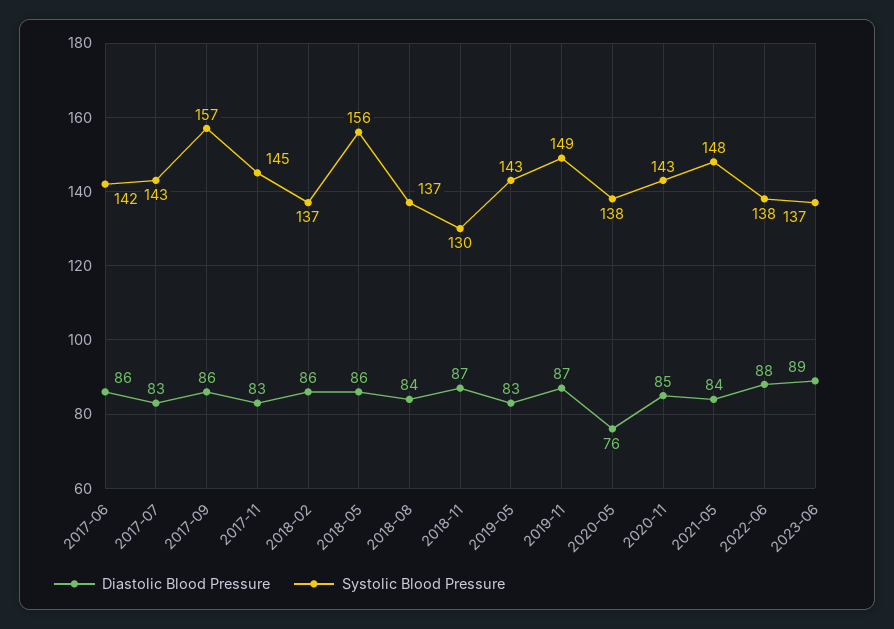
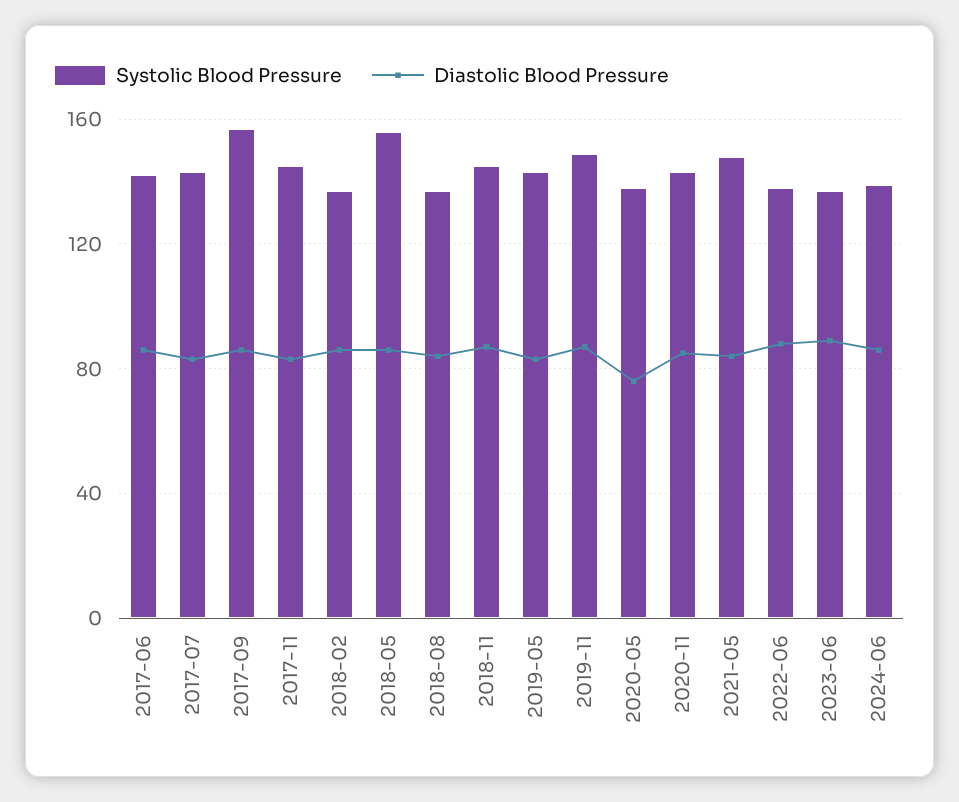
Systolic Blood Pressure, 2018-11: 130 -> 145
Systolic Blood Pressure, 2024-06: none -> 140
Diastolic Blood Pressure, 2024-06: none -> 85

